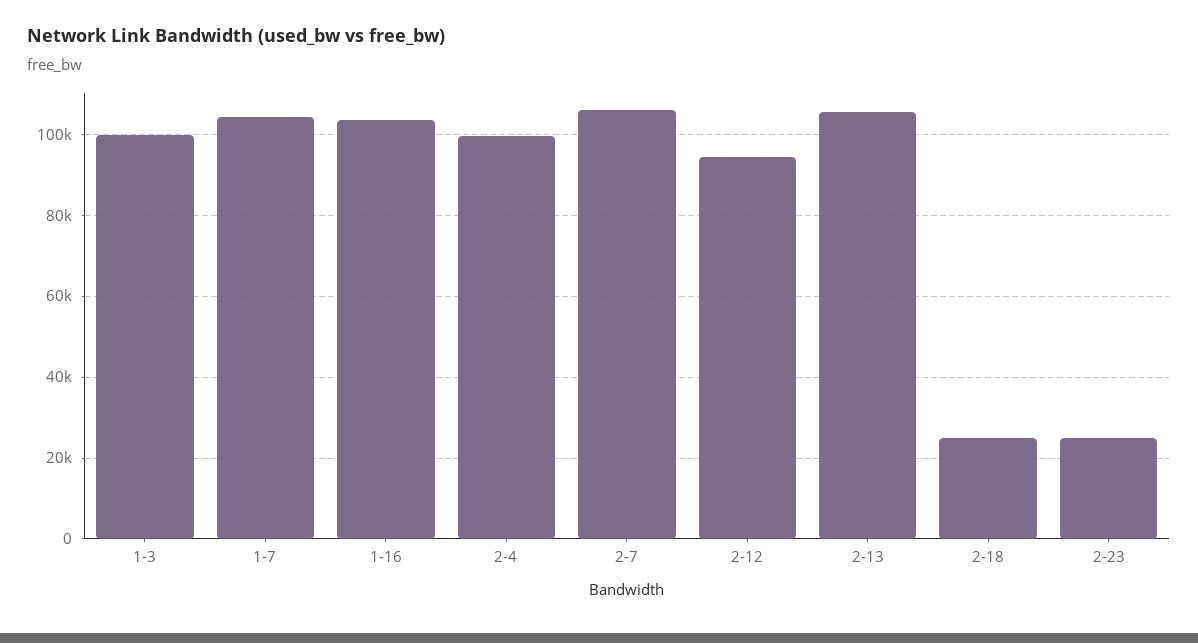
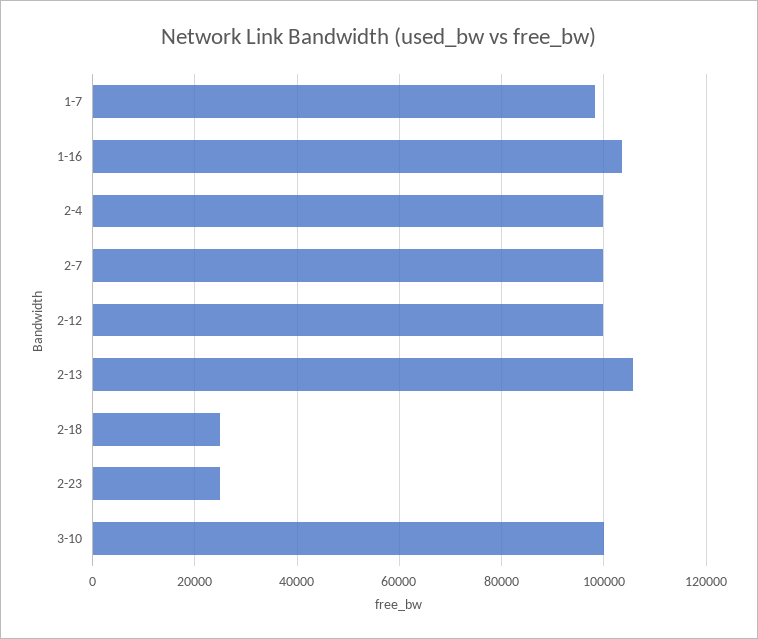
1-3: 100000 -> none
1-7: 104000 -> 98000
2-7: 106000 -> 100000
2-12: 94000 -> 100000
3-10: none -> 100000

